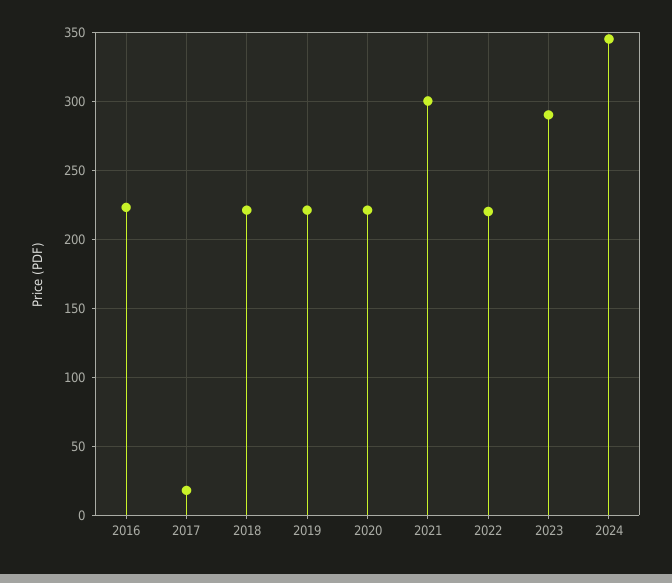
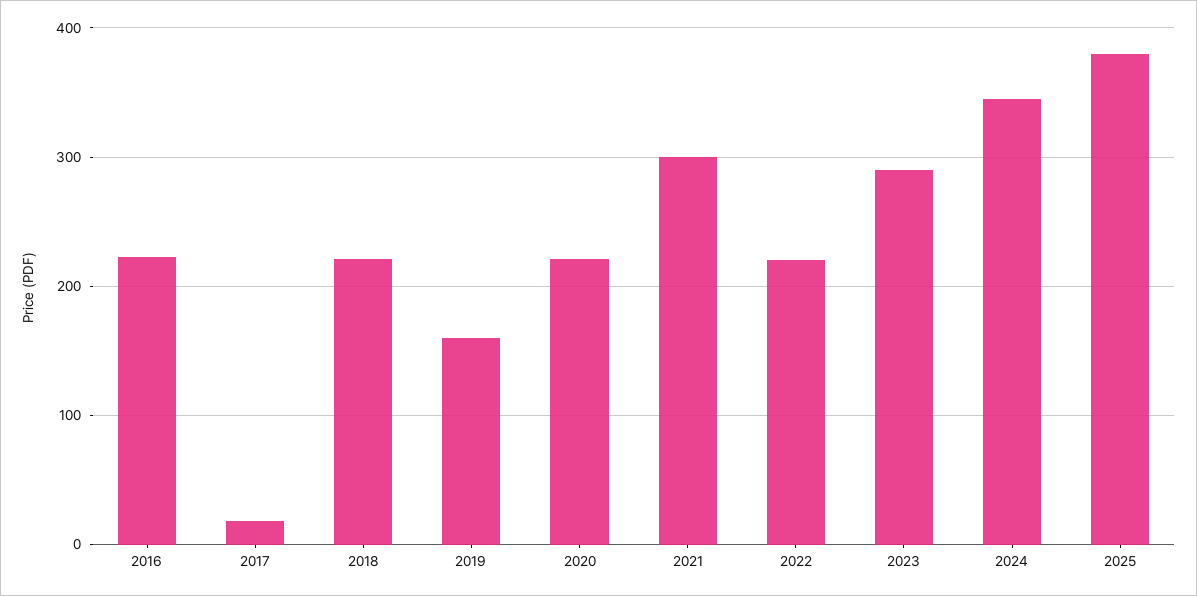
2019: 220 -> 160
2025: none -> 380

